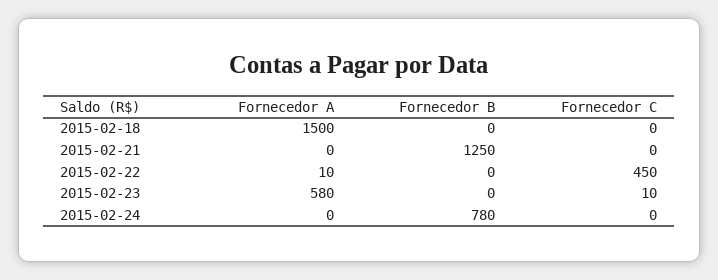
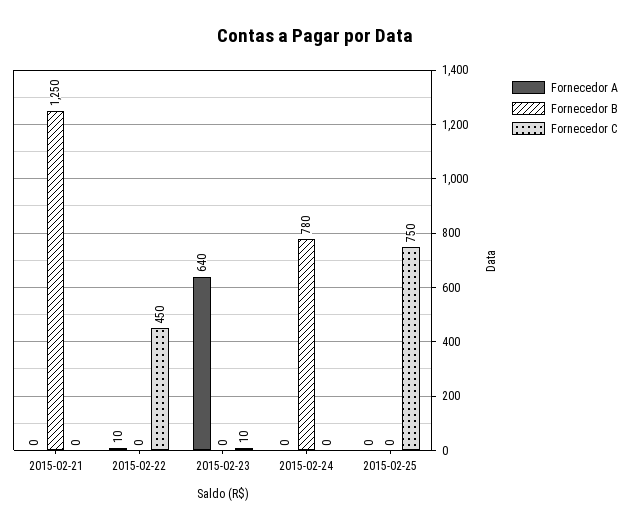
Fornecedor A, 2015-02-18: 1500 -> none
Fornecedor B, 2015-02-18: 0 -> none
Fornecedor C, 2015-02-18: 0 -> none
Fornecedor A, 2015-02-23: 580 -> 640
Fornecedor A, 2015-02-25: none -> 0
Fornecedor B, 2015-02-25: none -> 0
Fornecedor C, 2015-02-25: none -> 750

